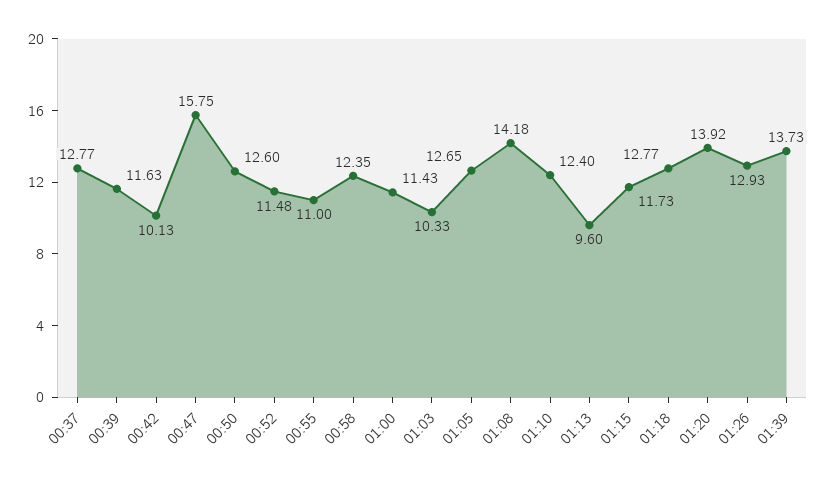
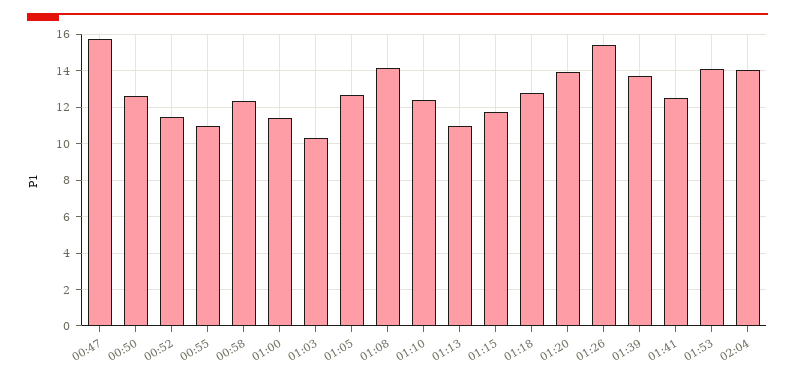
00:37: 12.77 -> none
00:39: 11.63 -> none
00:42: 10.13 -> none
01:13: 9.6 -> 11
01:26: 12.93 -> 15.5
01:41: none -> 12.5
01:53: none -> 14
02:04: none -> 14

